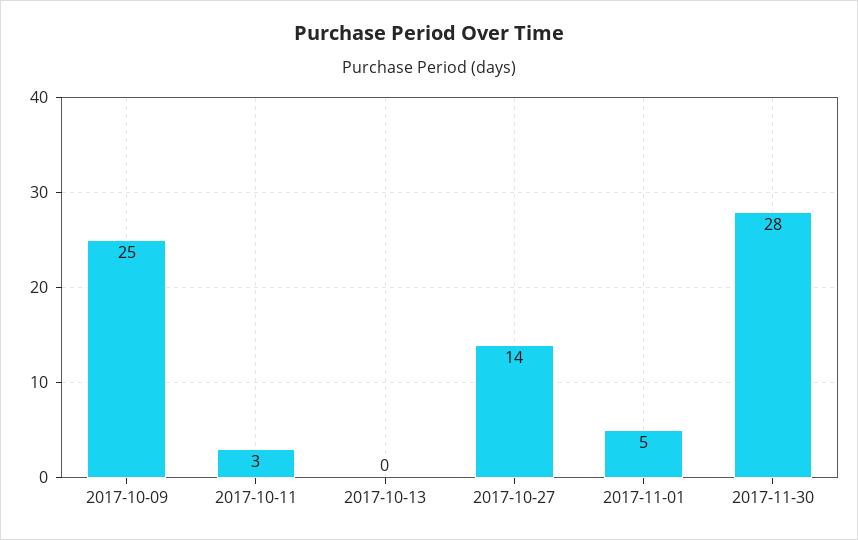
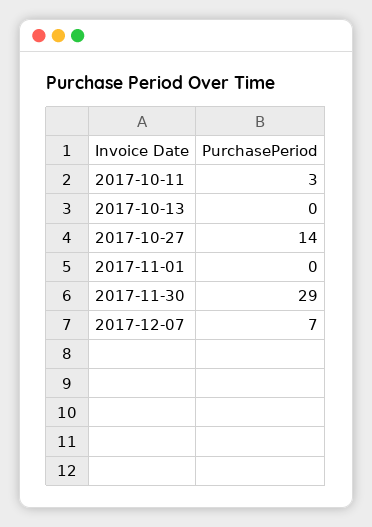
2017-10-09: 25 -> none
2017-11-01: 5 -> 0
2017-11-30: 28 -> 29
2017-12-07: none -> 7

